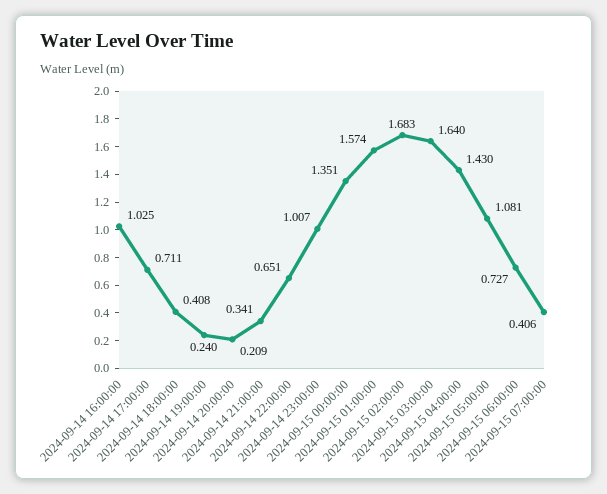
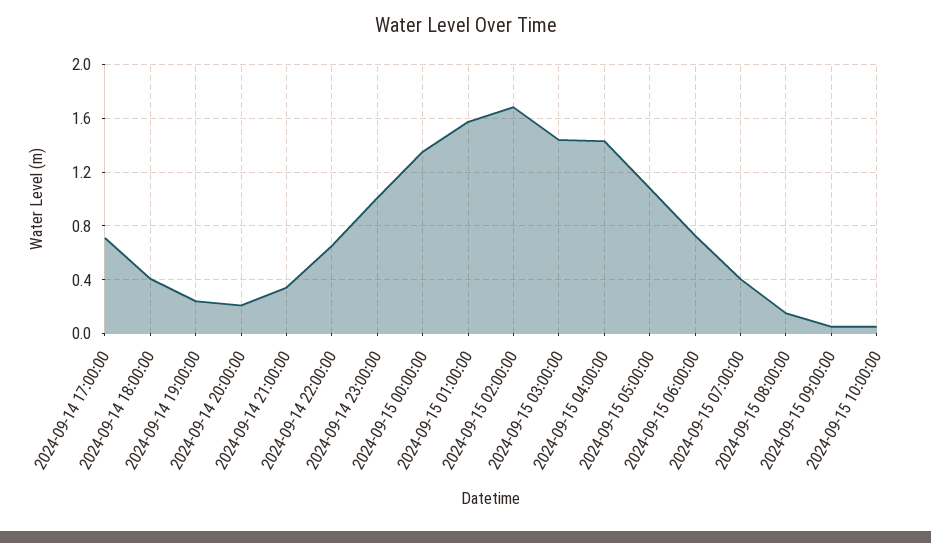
2024-09-14 16:00:00: 1.025 -> none
2024-09-15 03:00:00: 1.64 -> 1.45
2024-09-15 08:00:00: none -> 0.15
2024-09-15 09:00:00: none -> 0.05
2024-09-15 10:00:00: none -> 0.05

